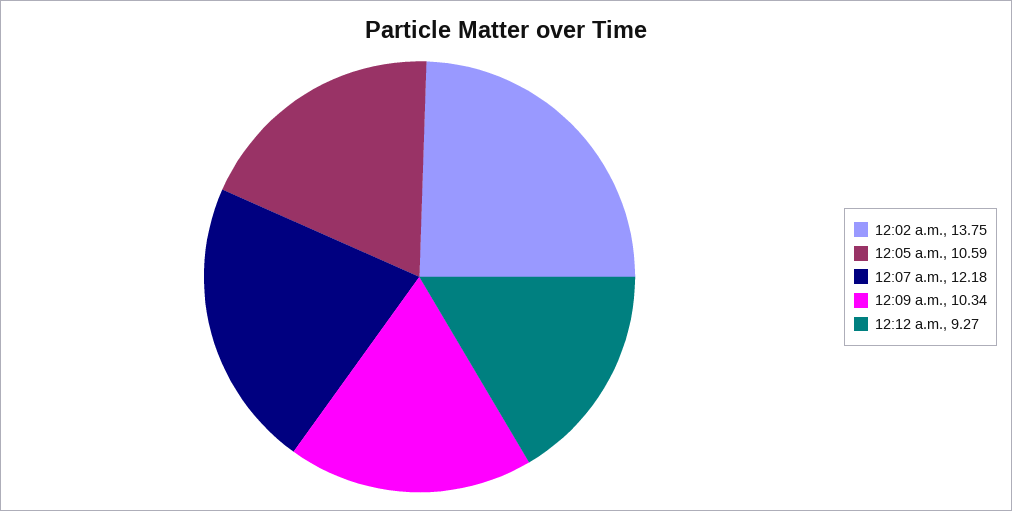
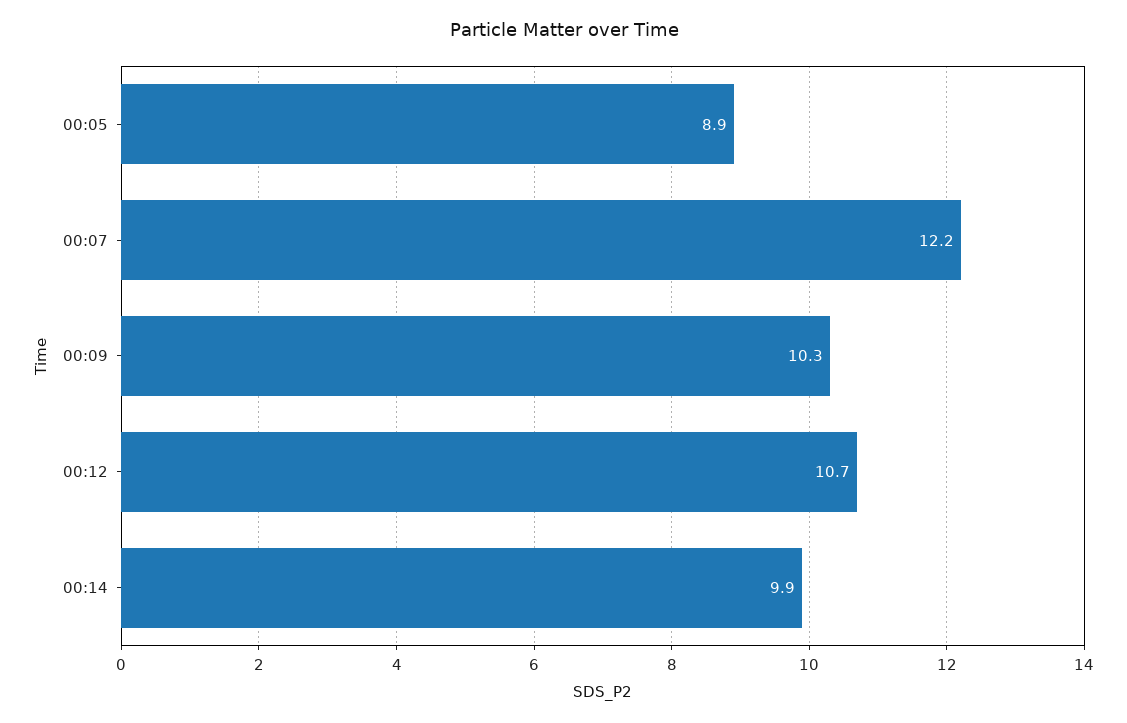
12:02 a.m.: 13.75 -> none
12:05 a.m.: 10.59 -> 8.9
12:12 a.m.: 9.27 -> 10.7
00:14: none -> 9.9

